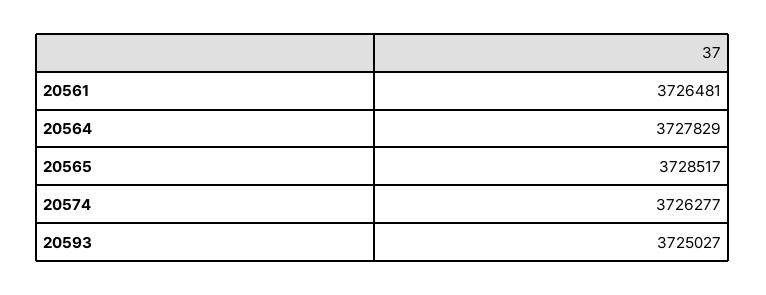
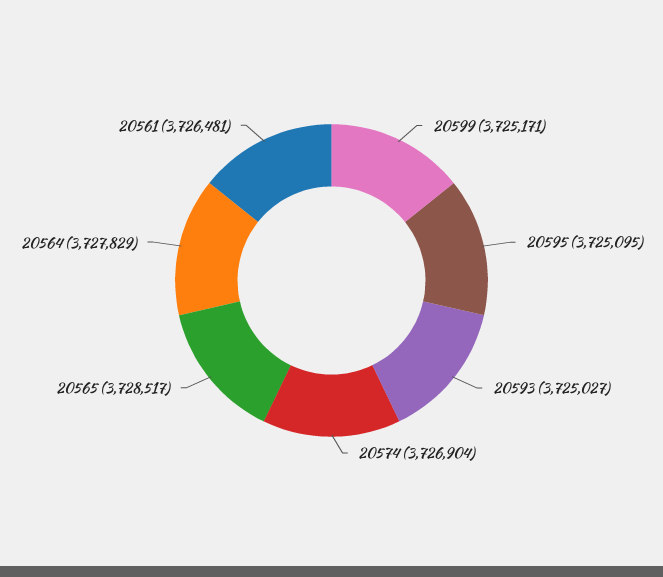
20574: 3726277 -> 3726904
20599: none -> 3725171
20595: none -> 3725095

